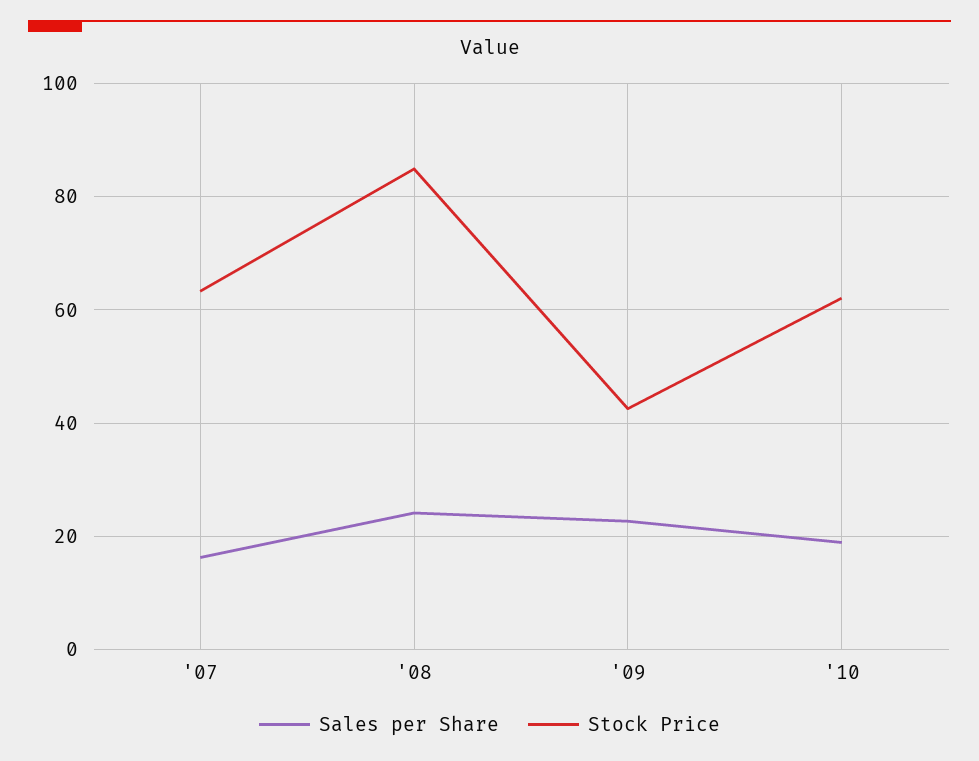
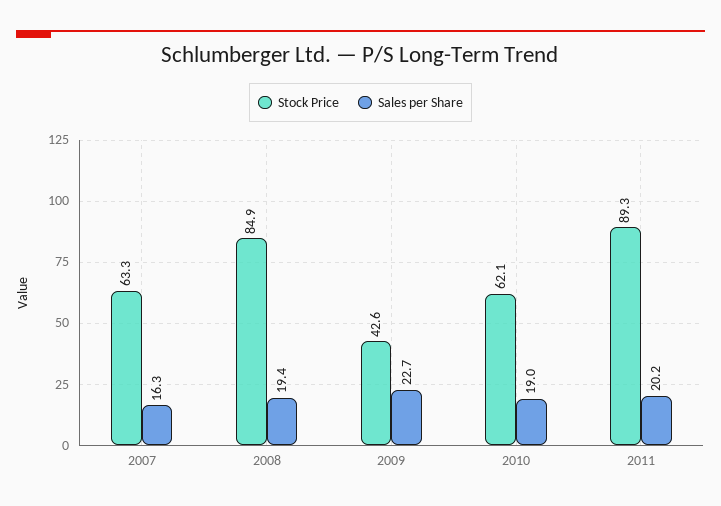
Sales per Share, '08: 24 -> 19.4
Stock Price, 2011: none -> 89.3
Sales per Share, 2011: none -> 20.2

